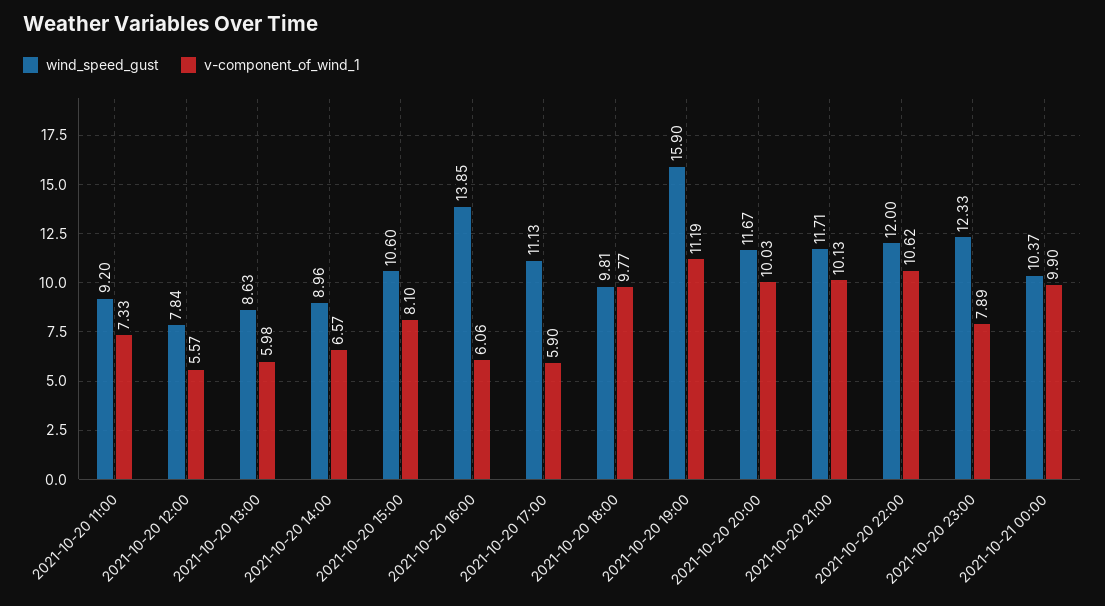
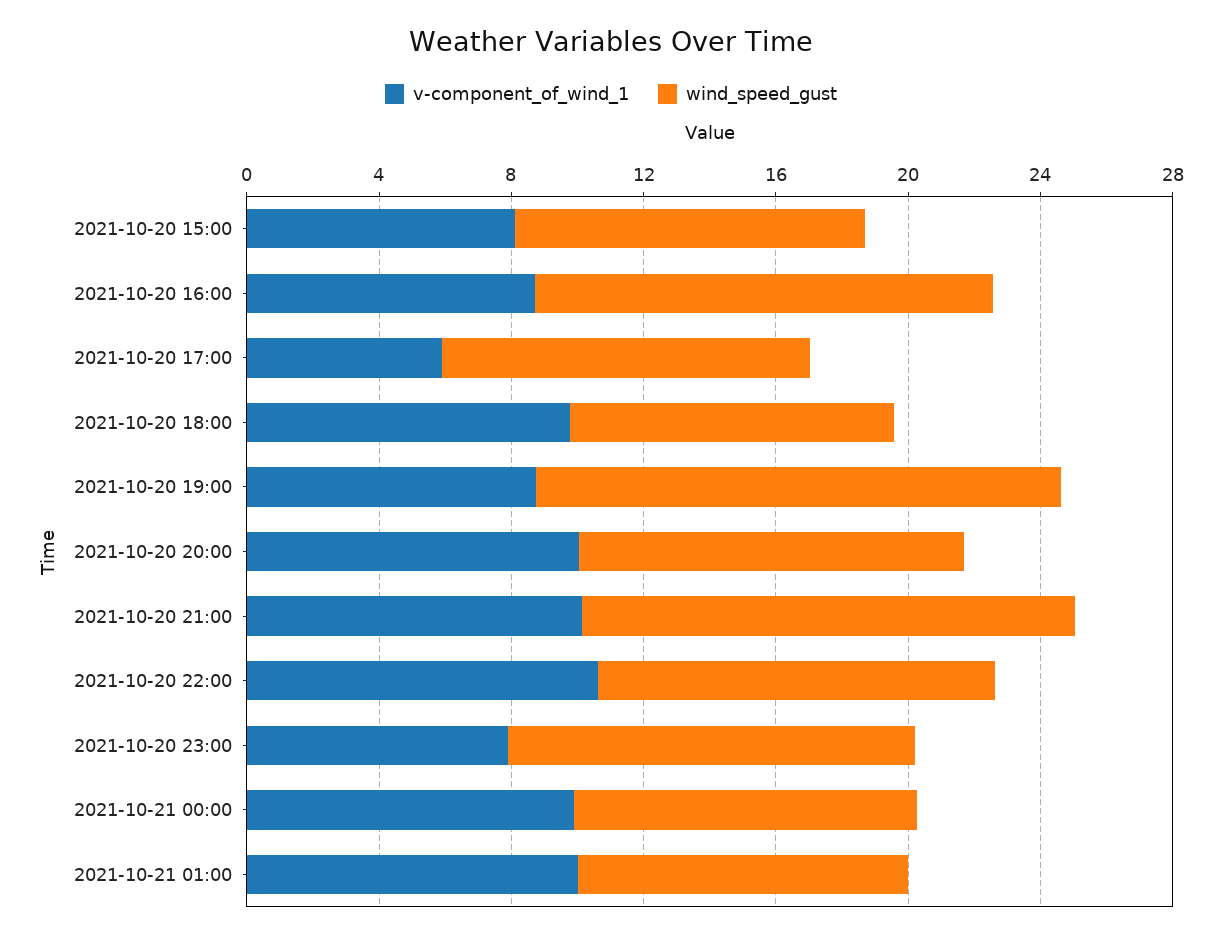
wind_speed_gust, 2021-10-20 11:00: 9.2 -> none
v-component_of_wind_1, 2021-10-20 11:00: 7.33 -> none
wind_speed_gust, 2021-10-20 12:00: 7.84 -> none
v-component_of_wind_1, 2021-10-20 12:00: 5.57 -> none
wind_speed_gust, 2021-10-20 13:00: 8.63 -> none
v-component_of_wind_1, 2021-10-20 13:00: 5.98 -> none
wind_speed_gust, 2021-10-20 14:00: 8.96 -> none
v-component_of_wind_1, 2021-10-20 14:00: 6.57 -> none
v-component_of_wind_1, 2021-10-20 16:00: 6.06 -> 9
v-component_of_wind_1, 2021-10-20 19:00: 11.19 -> 9
wind_speed_gust, 2021-10-20 21:00: 11.71 -> 15
v-component_of_wind_1, 2021-10-21 01:00: none -> 10
wind_speed_gust, 2021-10-21 01:00: none -> 10

